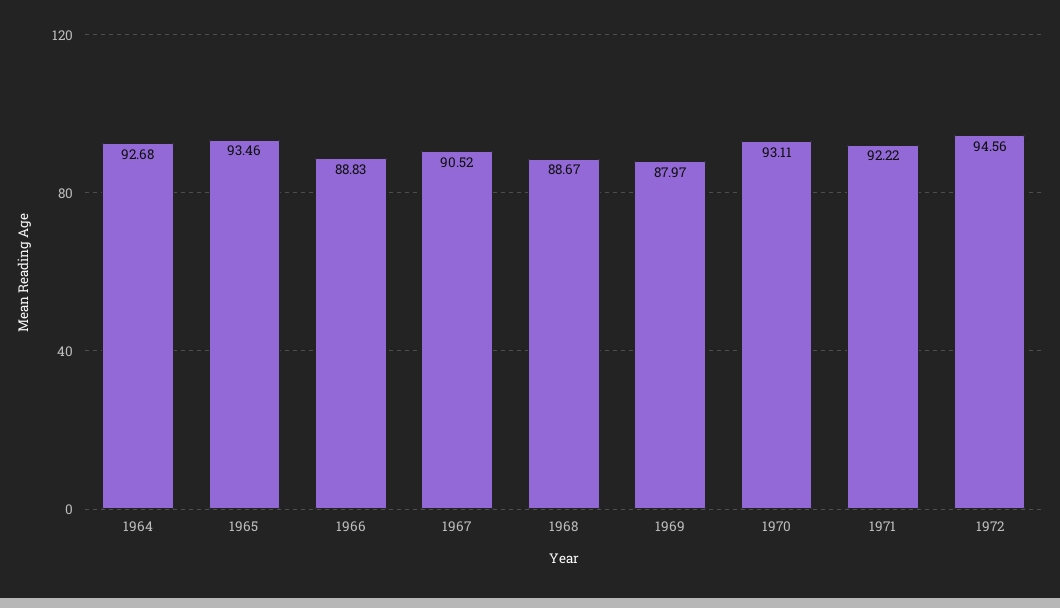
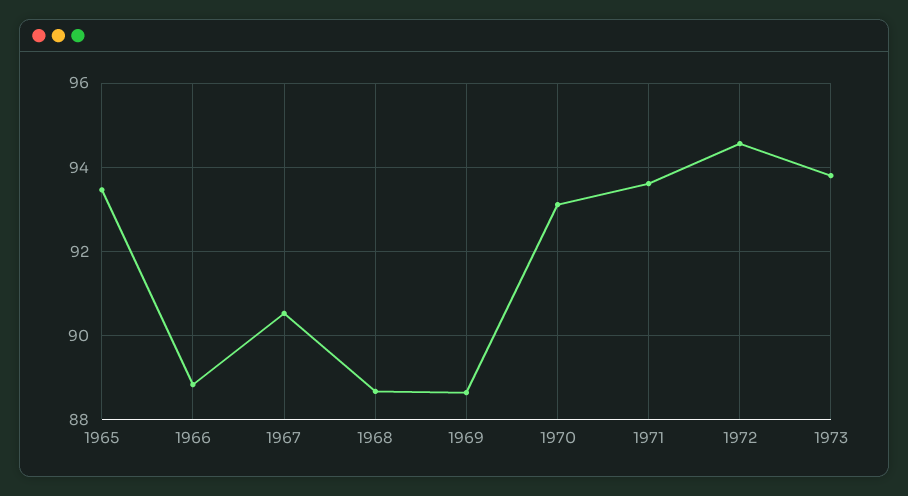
1964: 92.68 -> none
1969: 87.97 -> 88.6
1971: 92.22 -> 93.6
1973: none -> 93.8

